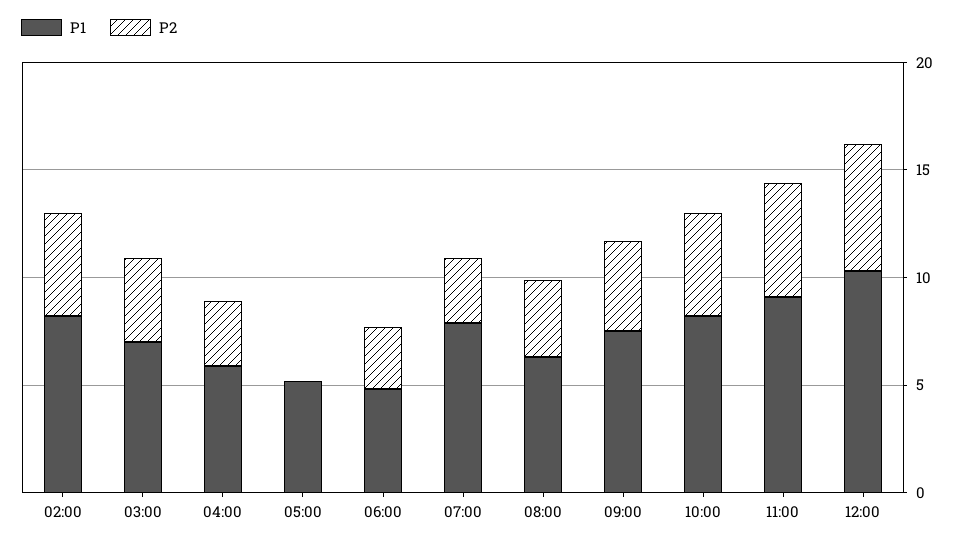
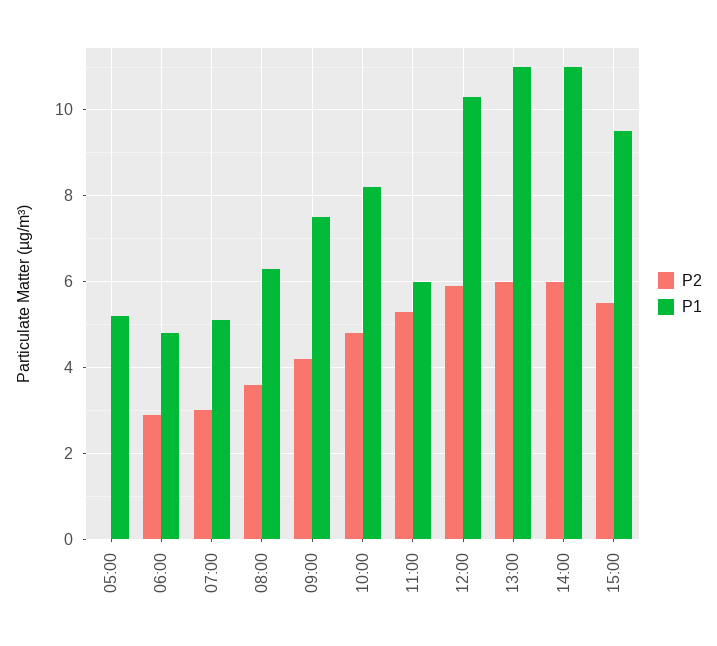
P1, 02:00: 8 -> none
P2, 02:00: 5 -> none
P1, 03:00: 7 -> none
P2, 03:00: 4 -> none
P1, 04:00: 6 -> none
P2, 04:00: 3 -> none
P1, 07:00: 8 -> 5
P1, 11:00: 9 -> 6
P2, 13:00: none -> 6
P1, 13:00: none -> 11
P2, 14:00: none -> 6
P1, 14:00: none -> 11
P2, 15:00: none -> 5.5
P1, 15:00: none -> 9.5

